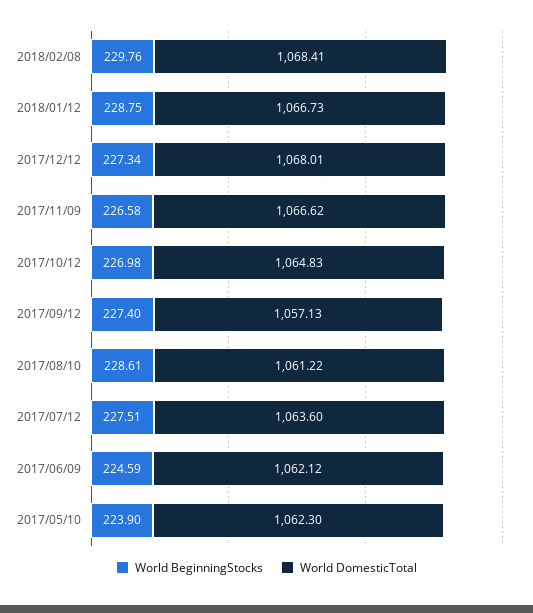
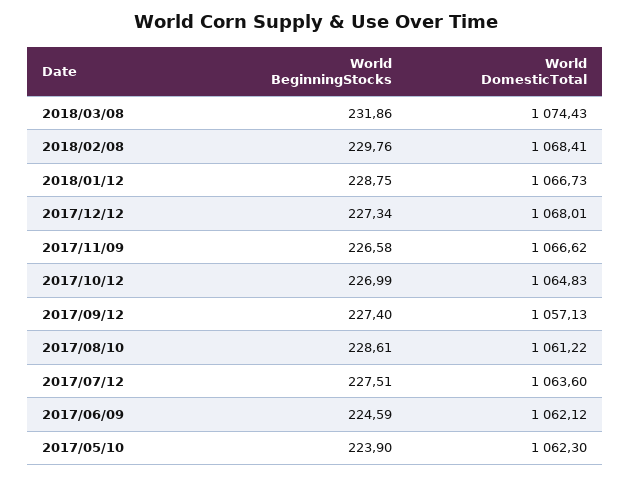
World BeginningStocks, 2017/10/12: 226.98 -> 226.99
World BeginningStocks, 2018/03/08: none -> 231.86
World DomesticTotal, 2018/03/08: none -> 1074.43

